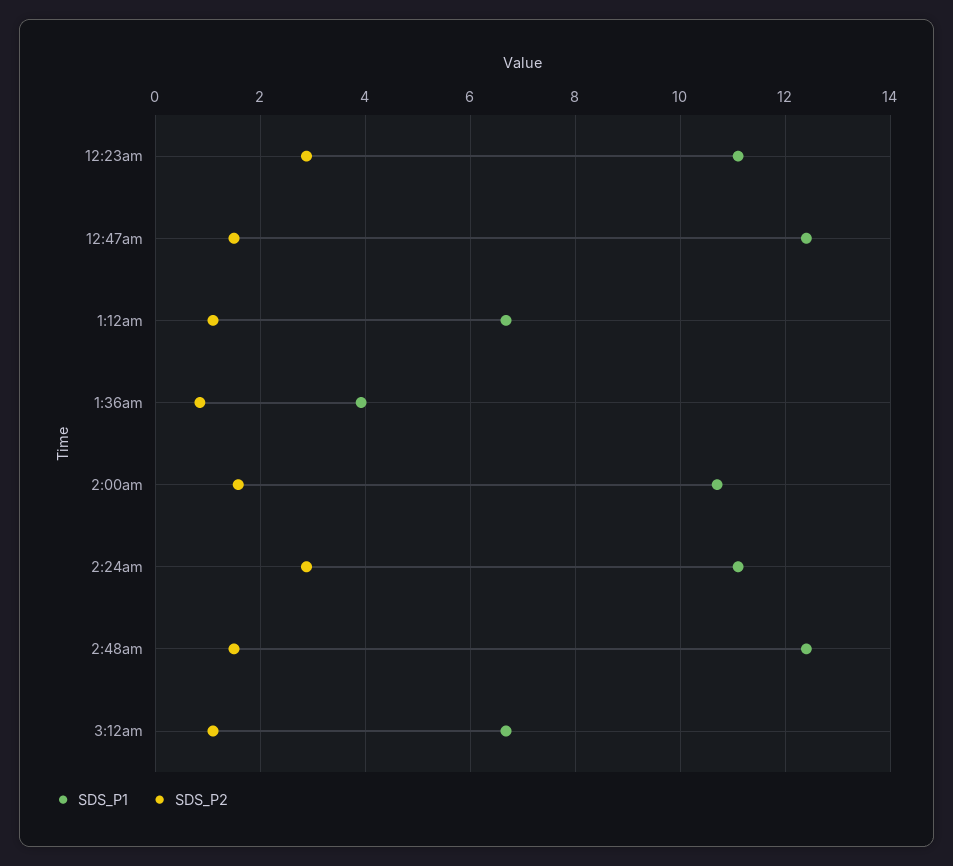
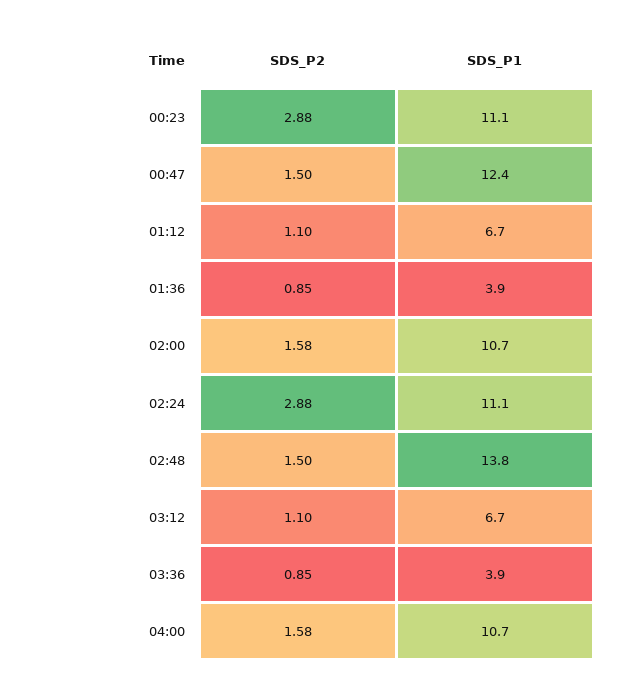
SDS_P1, 2:48am: 12.4 -> 13.8
SDS_P2, 03:36: none -> 0.85
SDS_P1, 03:36: none -> 3.9
SDS_P2, 04:00: none -> 1.58
SDS_P1, 04:00: none -> 10.7

